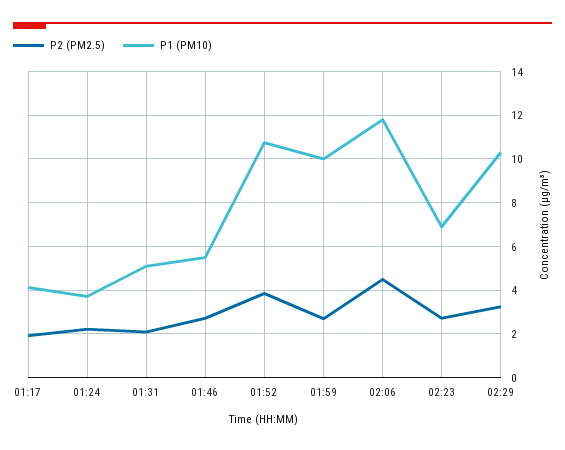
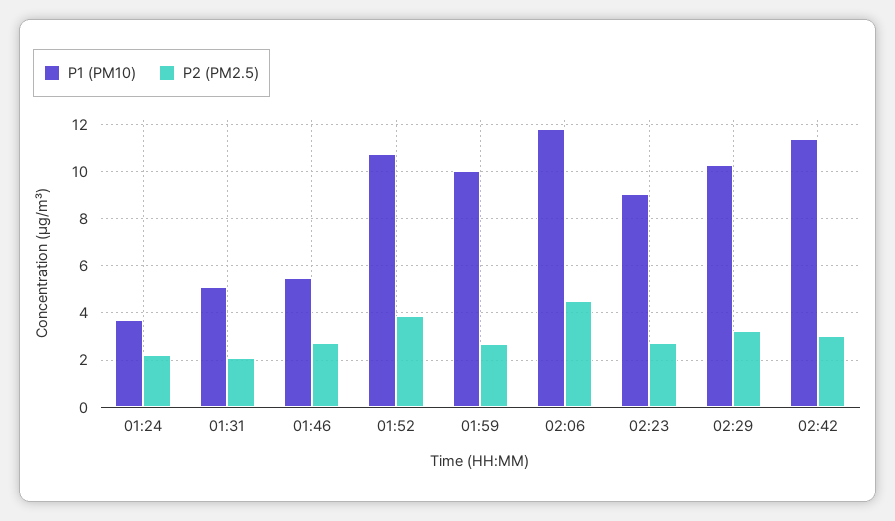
P2 (PM2.5), 01:17: 2 -> none
P1 (PM10), 01:17: 4 -> none
P1 (PM10), 02:23: 7 -> 9
P1 (PM10), 02:42: none -> 11.5
P2 (PM2.5), 02:42: none -> 3

